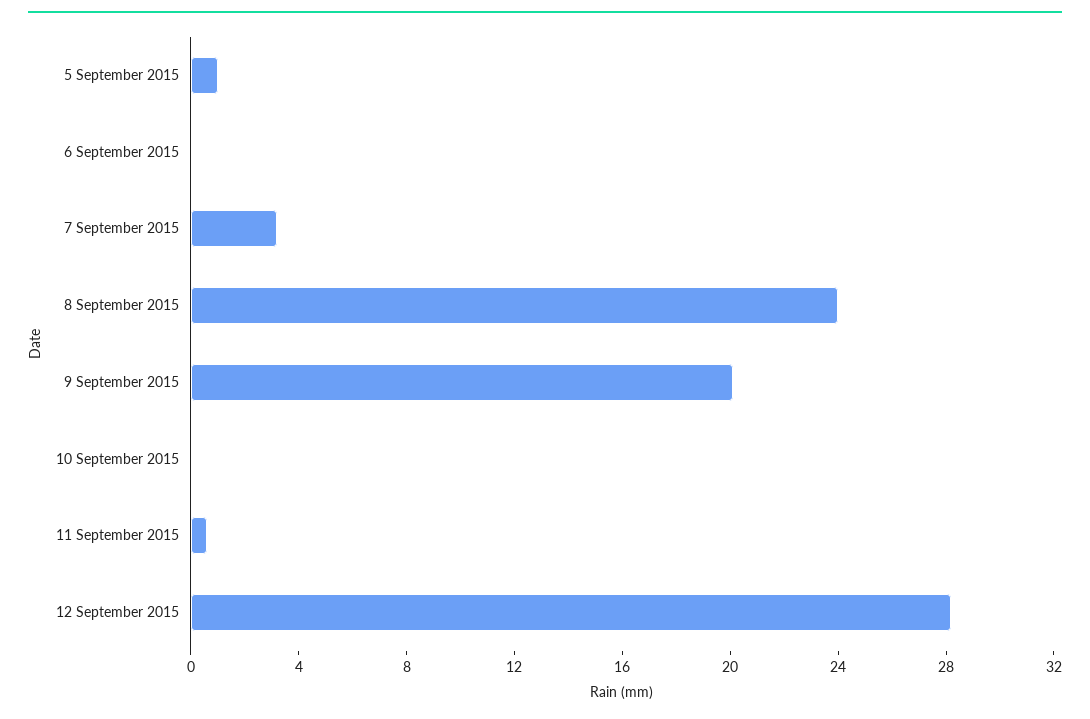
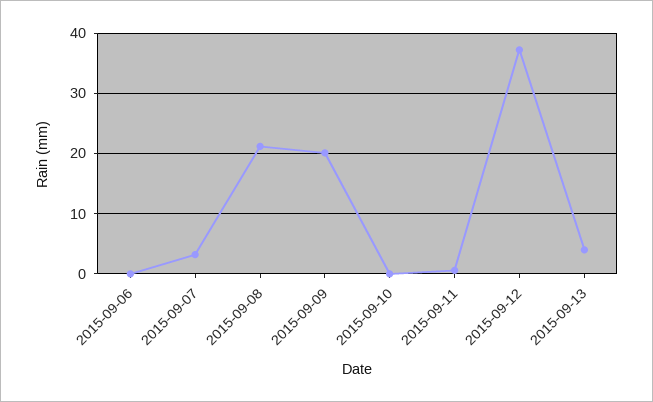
5 September 2015: 1 -> none
8 September 2015: 24 -> 21
12 September 2015: 28 -> 37
2015-09-13: none -> 4

